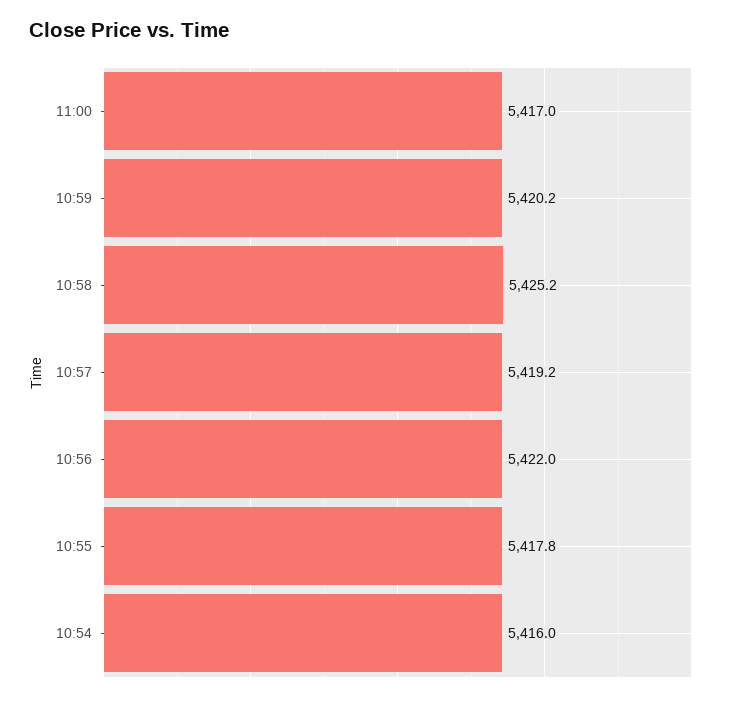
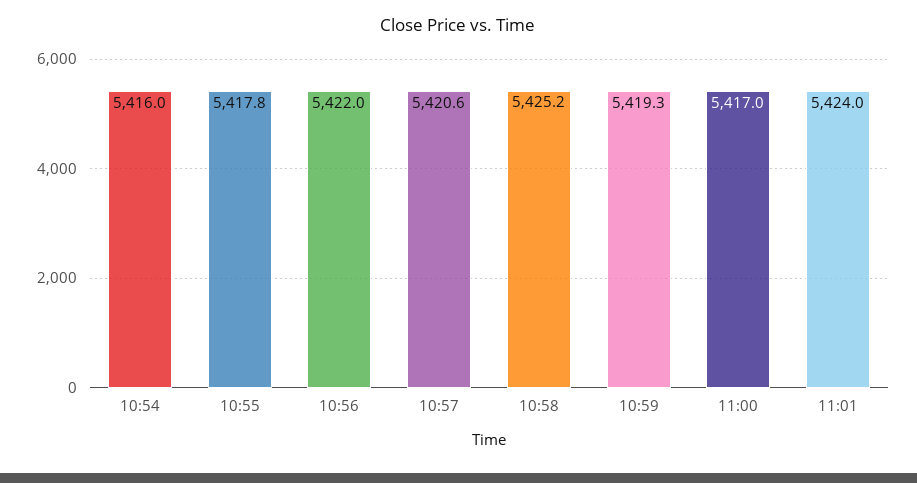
10:59: 5420.2 -> 5419.3
10:57: 5419.2 -> 5420.6
11:01: none -> 5424

